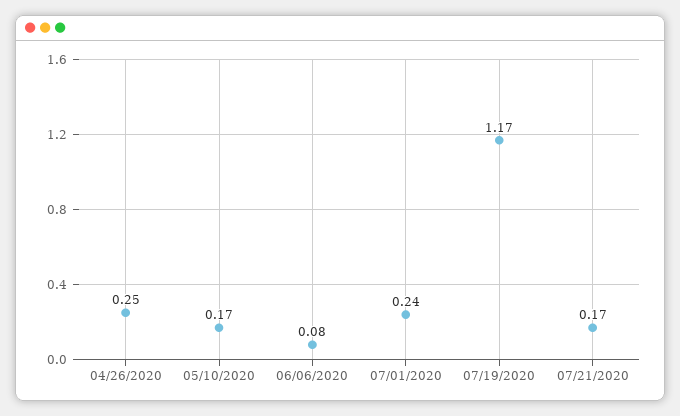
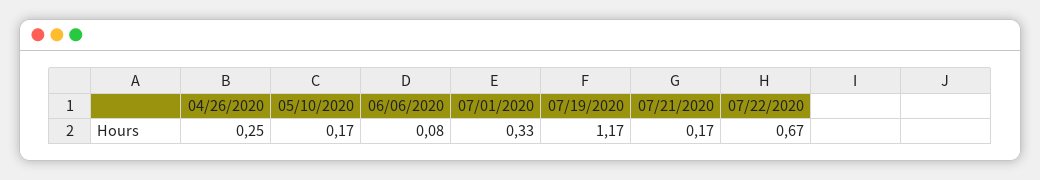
07/01/2020: 0.24 -> 0.33
07/22/2020: none -> 0.67

